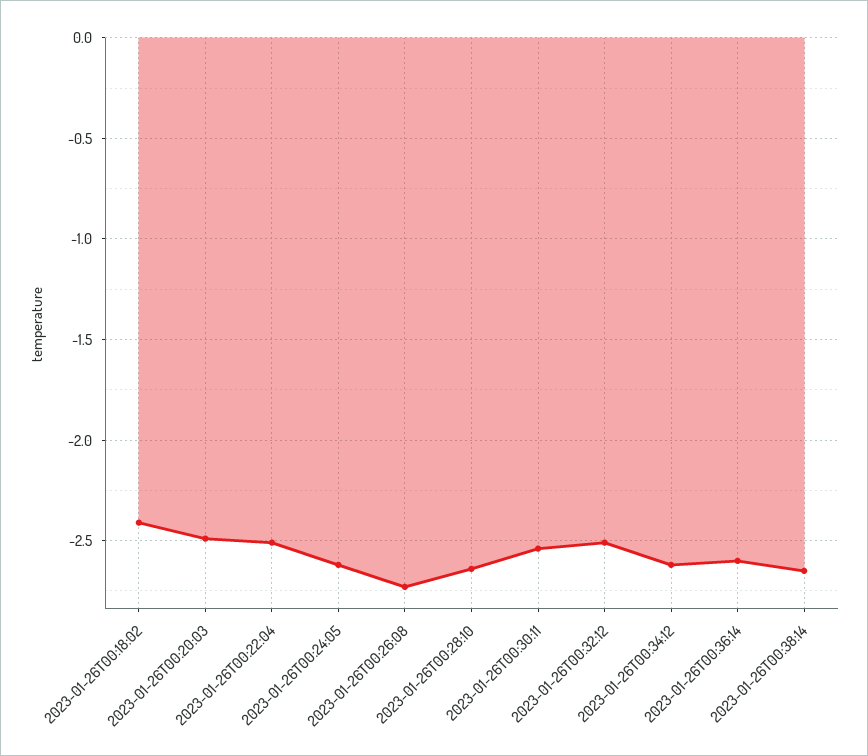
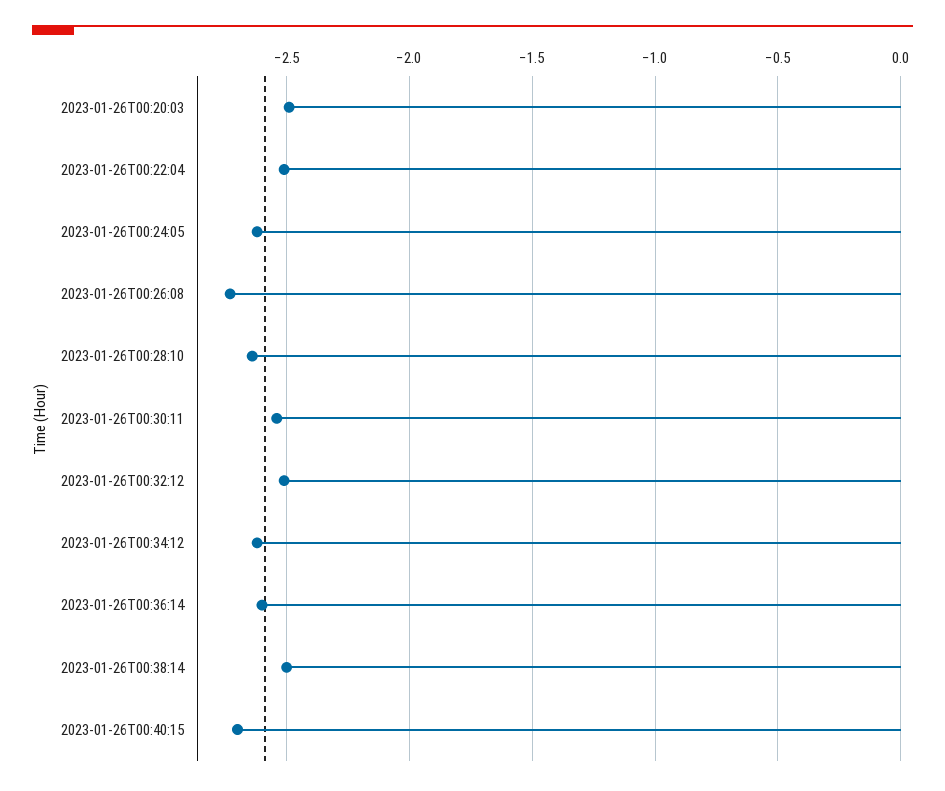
2023-01-26T00:18:02: -2.4 -> none
2023-01-26T00:38:14: -2.65 -> -2.5
2023-01-26T00:40:15: none -> -2.7

